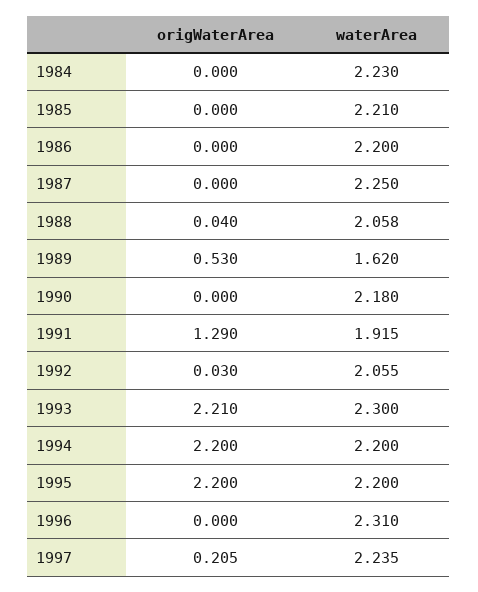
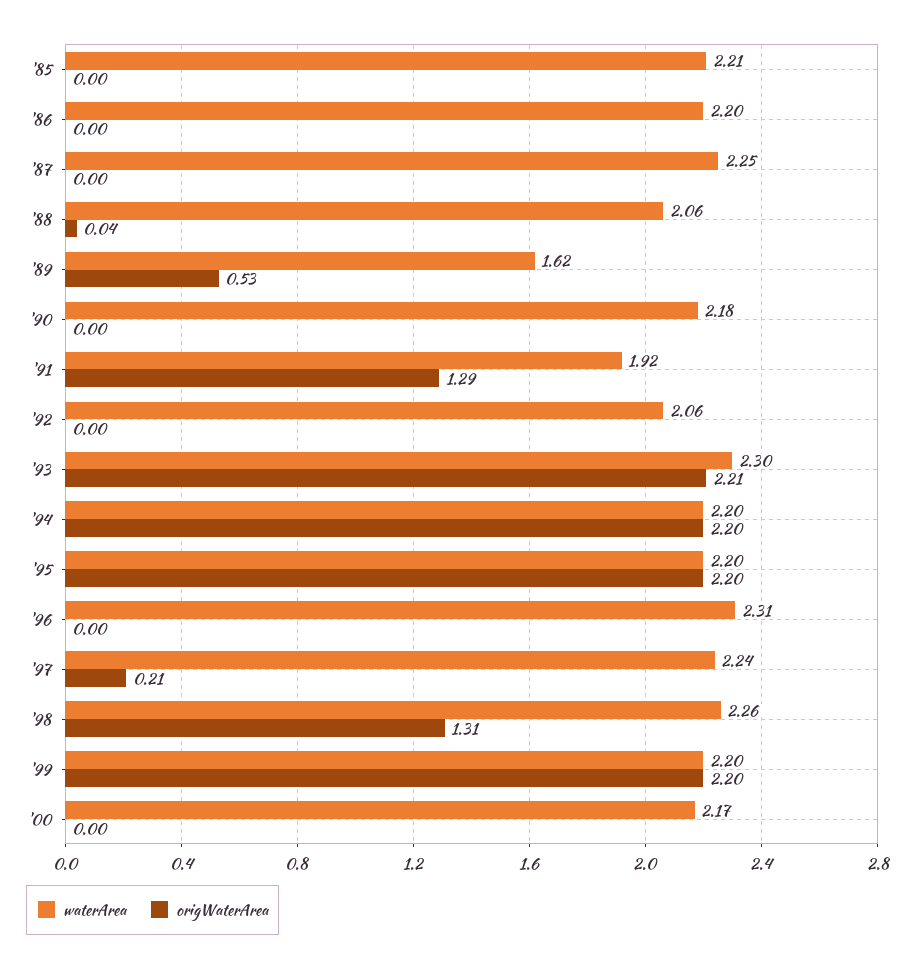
origWaterArea, 1984: 0 -> none
waterArea, 1984: 2.23 -> none
origWaterArea, 1992: 0.03 -> 0
waterArea, '98: none -> 2.26
origWaterArea, '98: none -> 1.31
waterArea, '99: none -> 2.2
origWaterArea, '99: none -> 2.2
waterArea, '00: none -> 2.17
origWaterArea, '00: none -> 0

